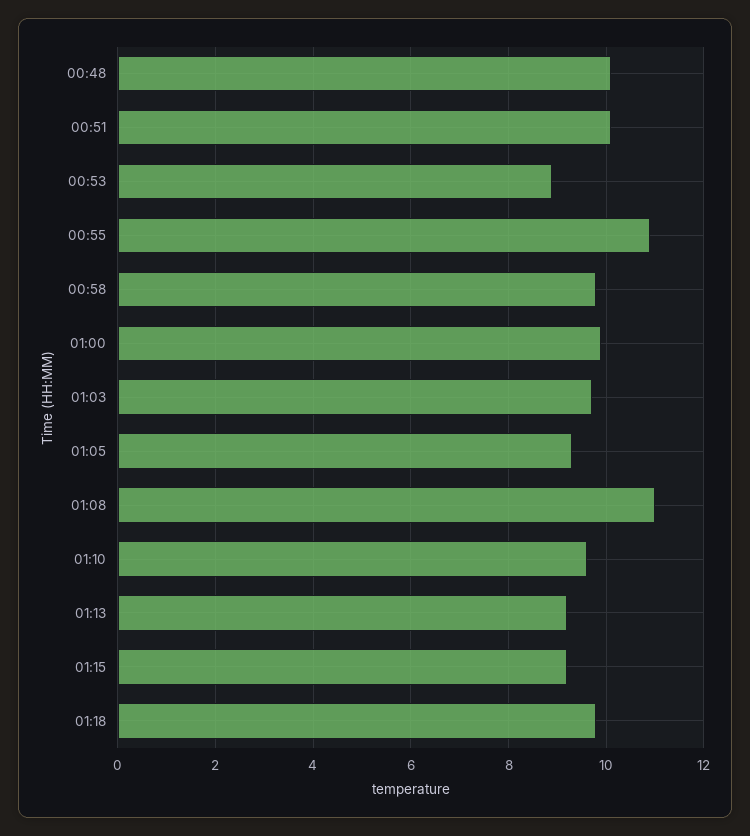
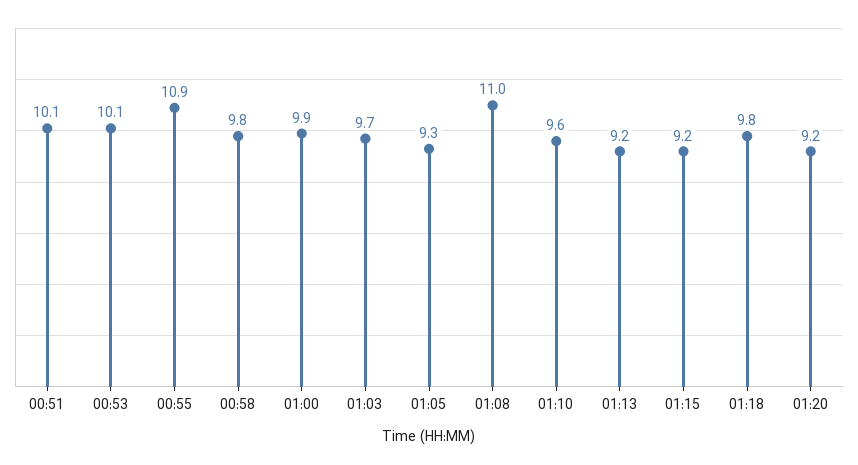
00:48: 10 -> none
00:53: 9 -> 10.1
01:20: none -> 9.2

